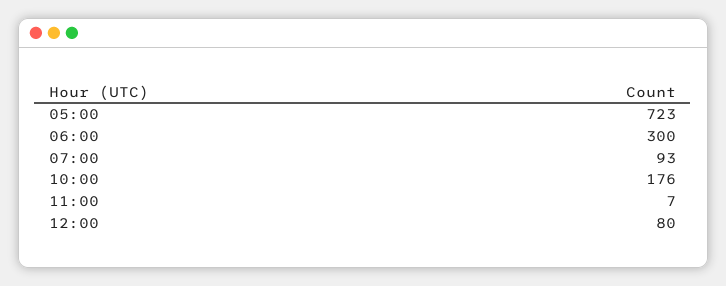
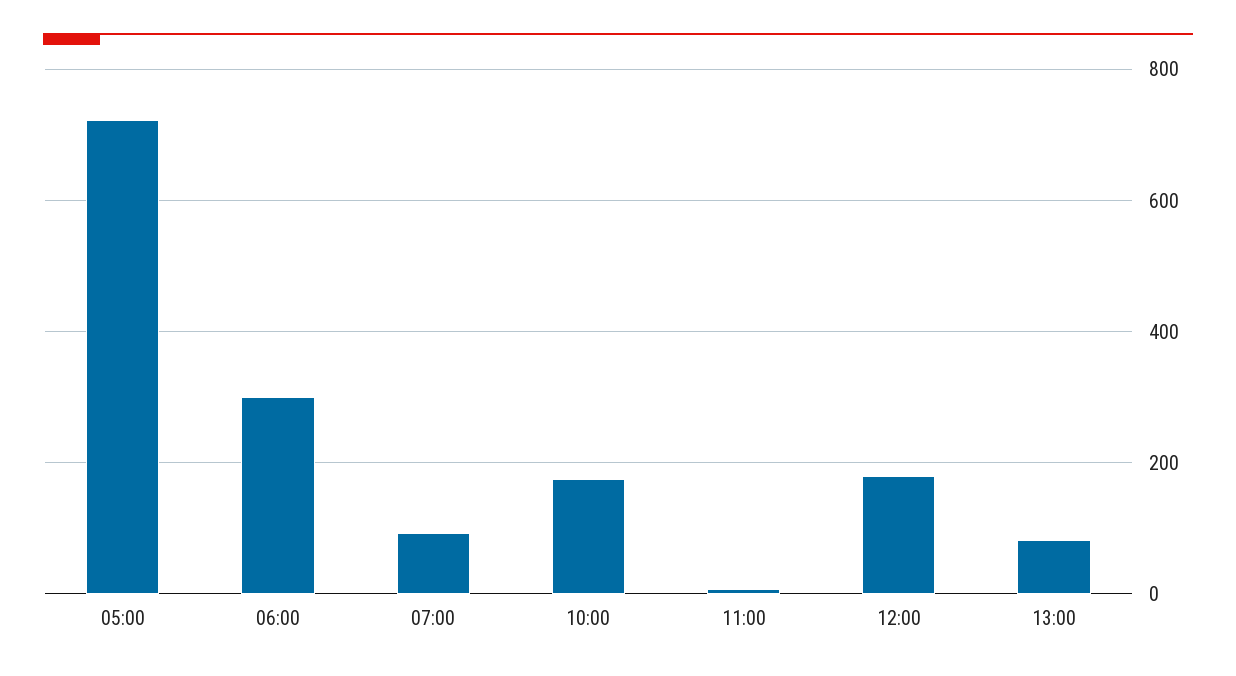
12:00: 80 -> 180
13:00: none -> 80

